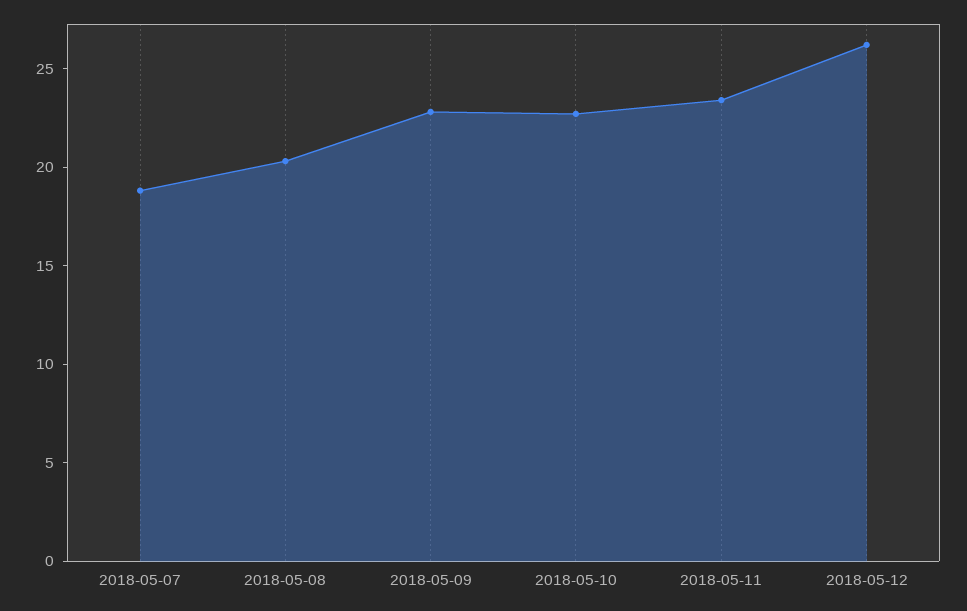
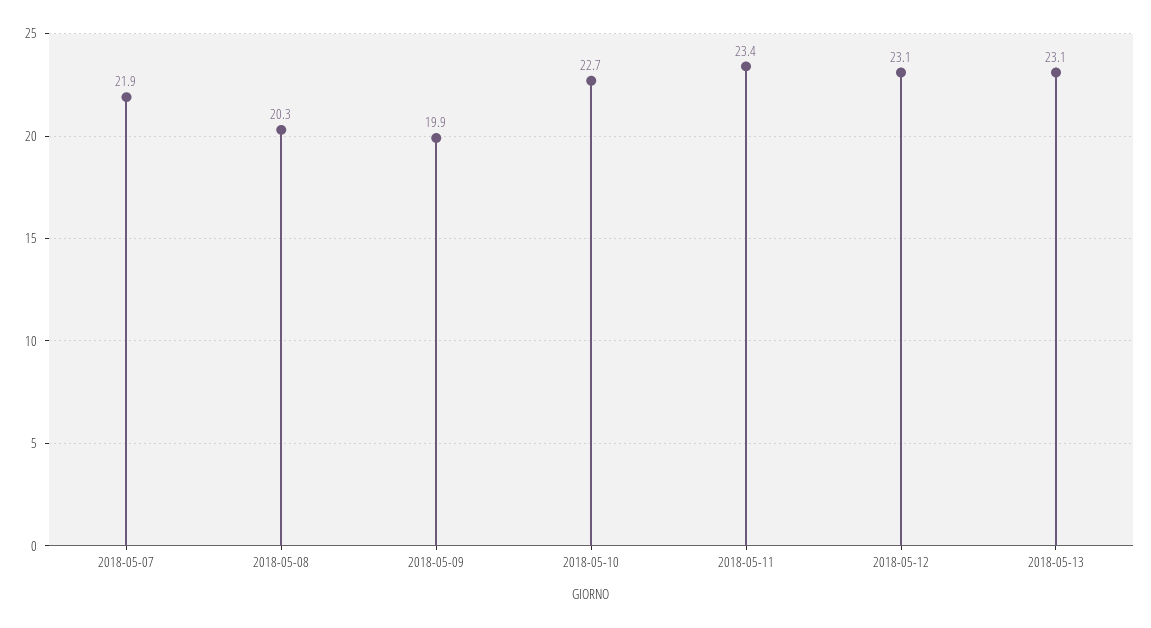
2018-05-07: 19 -> 21.9
2018-05-09: 23 -> 19.9
2018-05-12: 26 -> 23.1
2018-05-13: none -> 23.1

